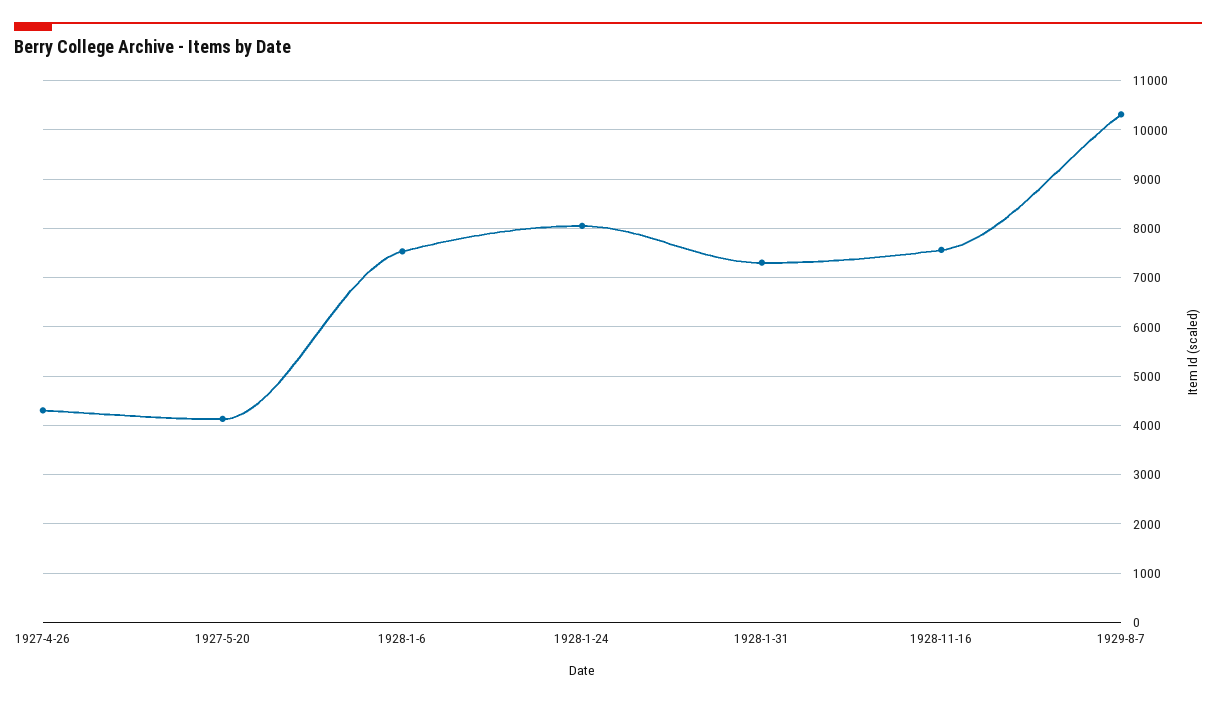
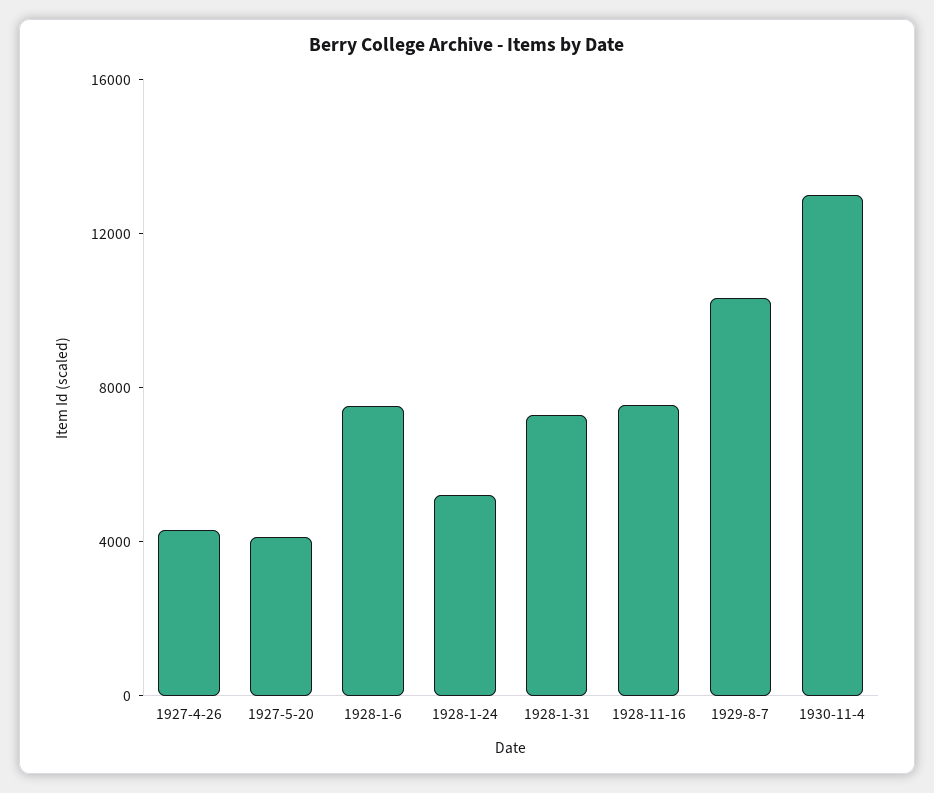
1928-1-24: 8000 -> 5000
1930-11-4: none -> 13000

